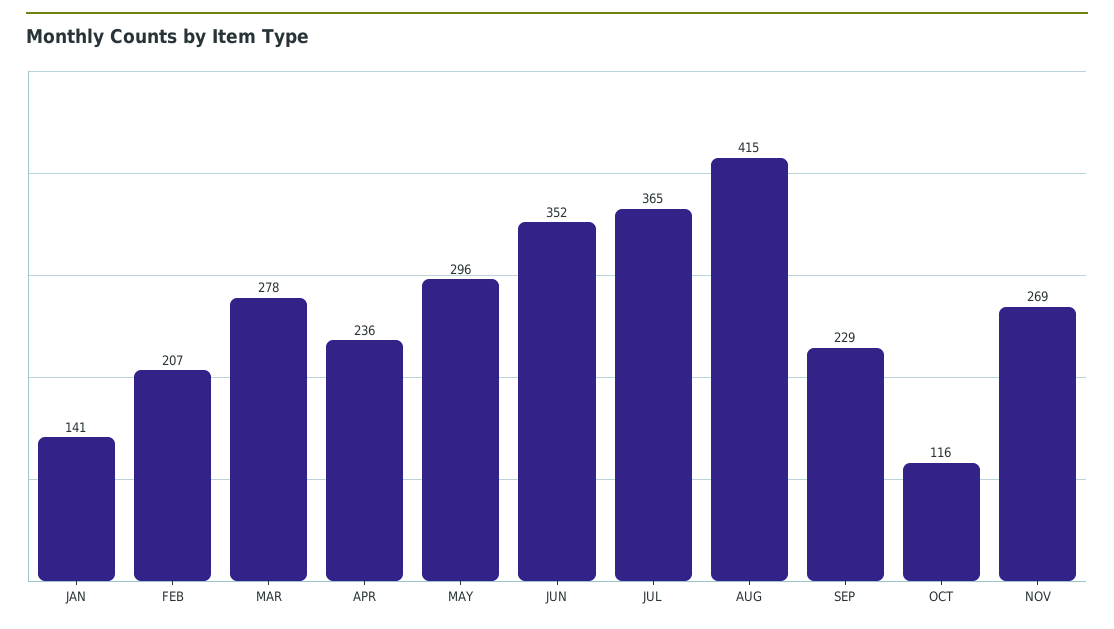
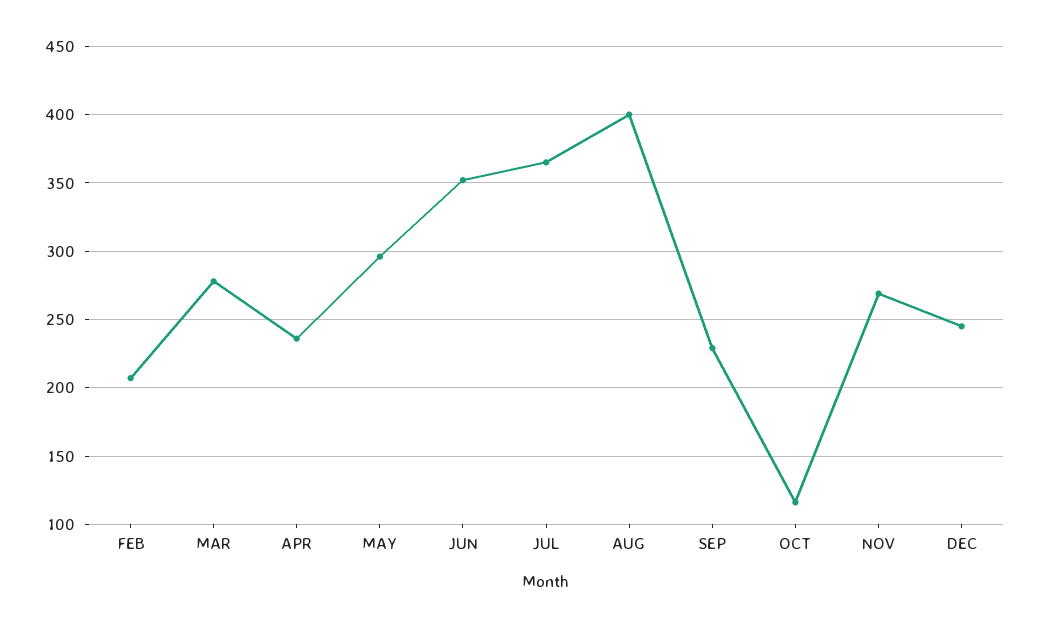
JAN: 141 -> none
AUG: 415 -> 400
DEC: none -> 245

